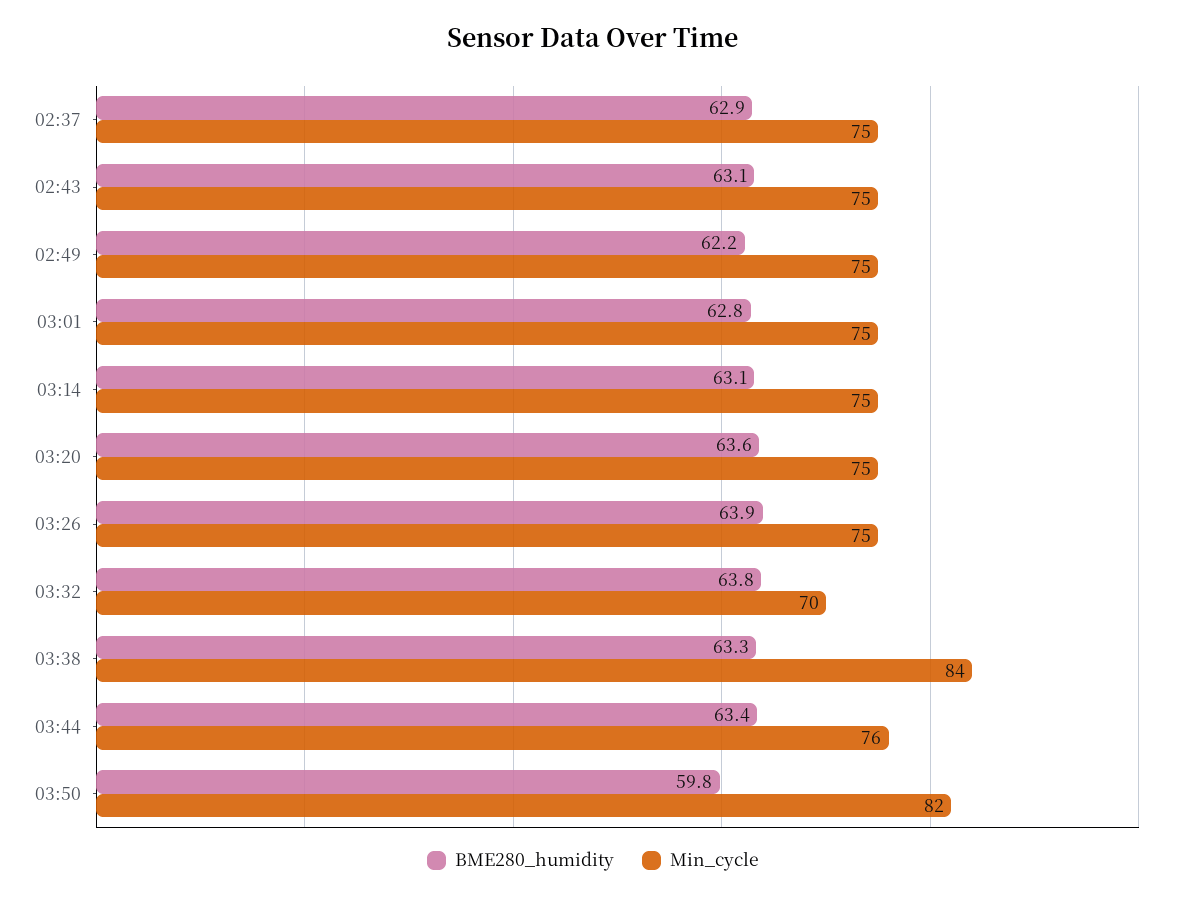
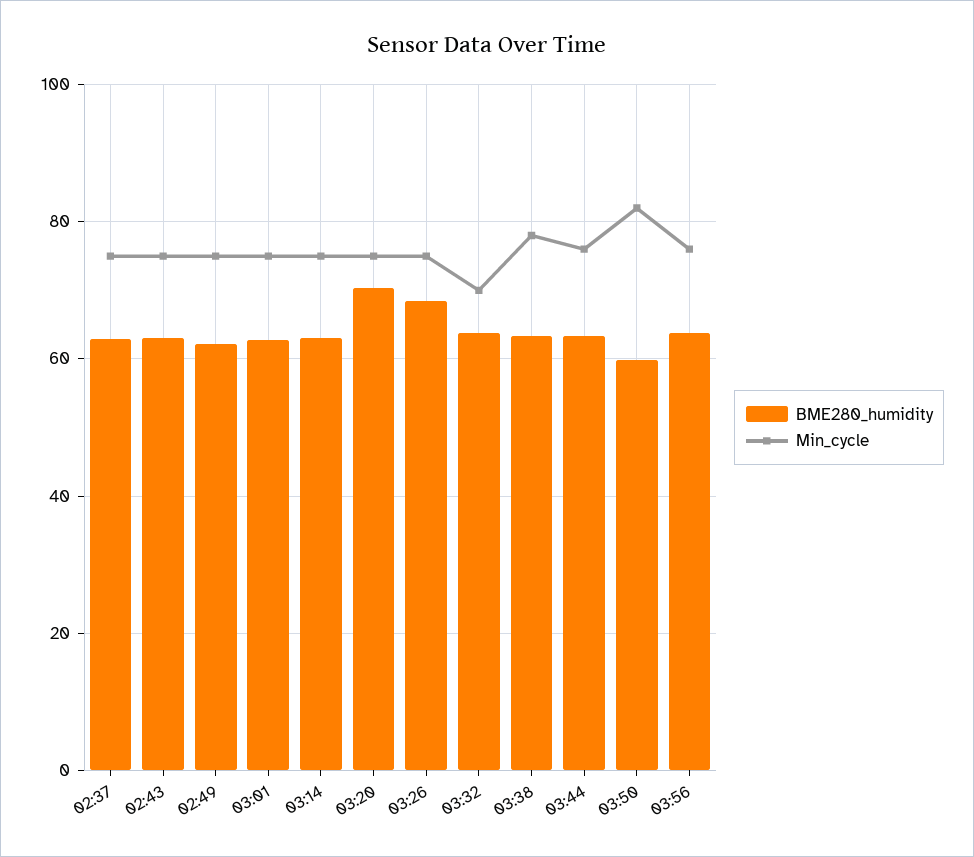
BME280_humidity, 03:20: 63.6 -> 70
BME280_humidity, 03:26: 63.9 -> 68
Min_cycle, 03:38: 84 -> 78
BME280_humidity, 03:56: none -> 64
Min_cycle, 03:56: none -> 76

